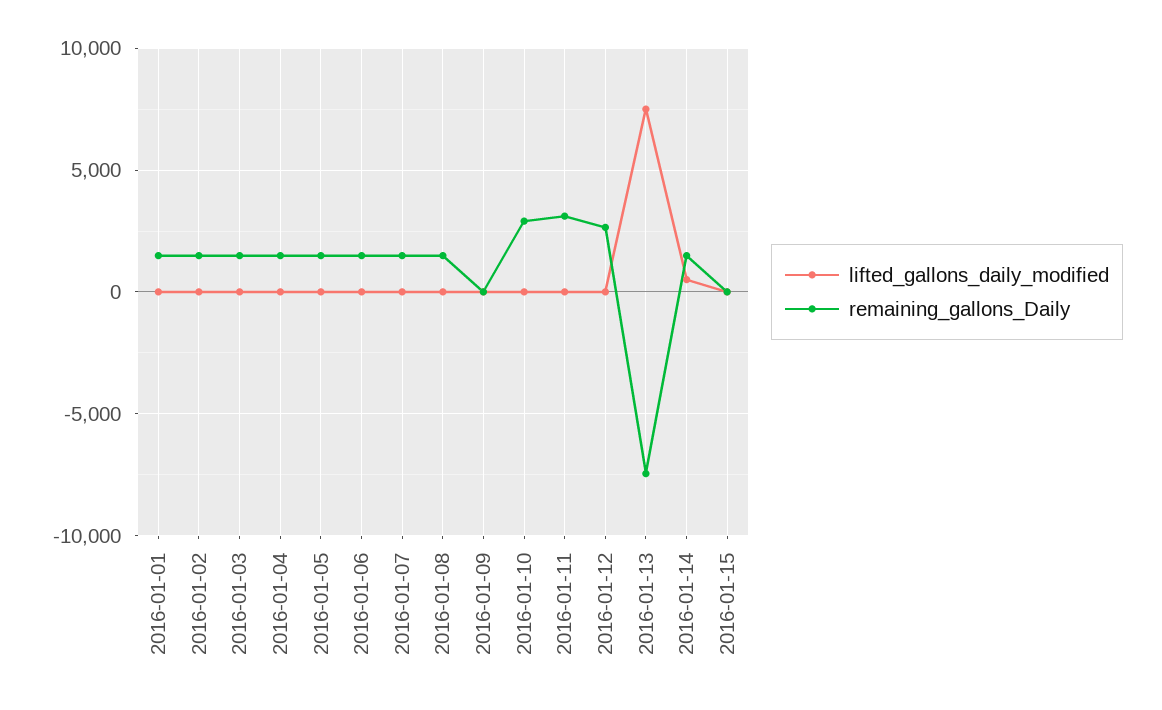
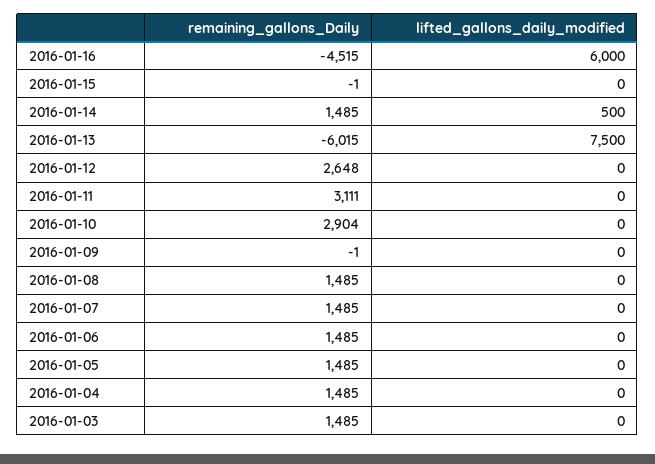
lifted_gallons_daily_modified, 2016-01-01: 0 -> none
remaining_gallons_Daily, 2016-01-01: 1500 -> none
lifted_gallons_daily_modified, 2016-01-02: 0 -> none
remaining_gallons_Daily, 2016-01-02: 1500 -> none
remaining_gallons_Daily, 2016-01-13: -7500 -> -6015
remaining_gallons_Daily, 2016-01-16: none -> -4515
lifted_gallons_daily_modified, 2016-01-16: none -> 6000

